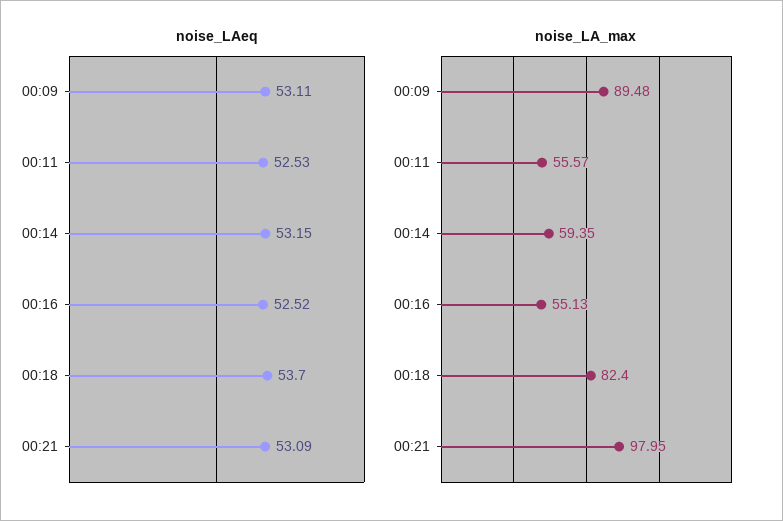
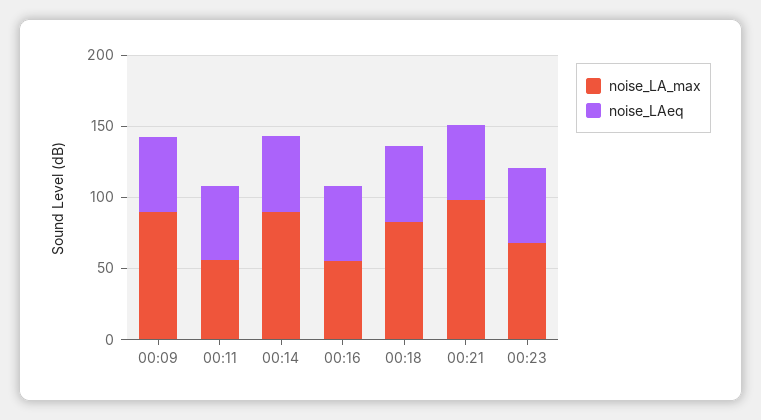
noise_LA_max, 00:14: 59.35 -> 90
noise_LA_max, 00:23: none -> 70
noise_LAeq, 00:23: none -> 50

